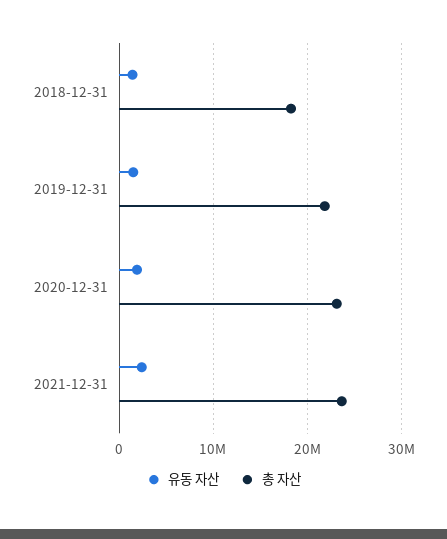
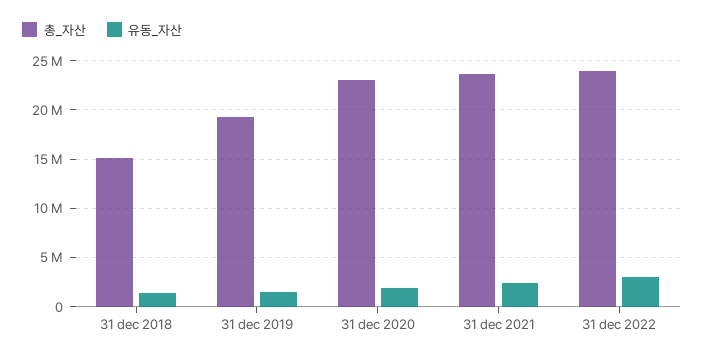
총 자산, 2018-12-31: 18000000 -> 15000000
총 자산, 2019-12-31: 22000000 -> 19000000
총 자산, 31 dec 2022: none -> 24000000
유동 자산, 31 dec 2022: none -> 3000000

